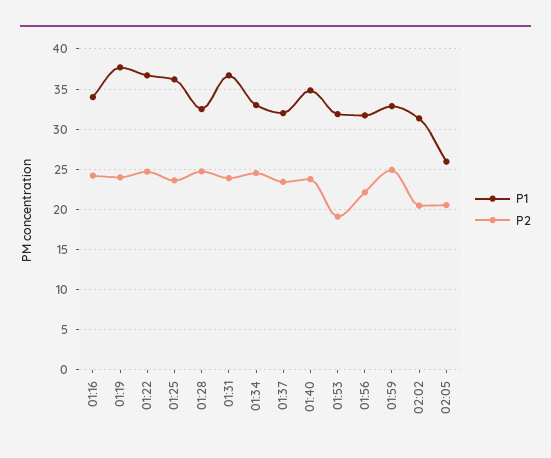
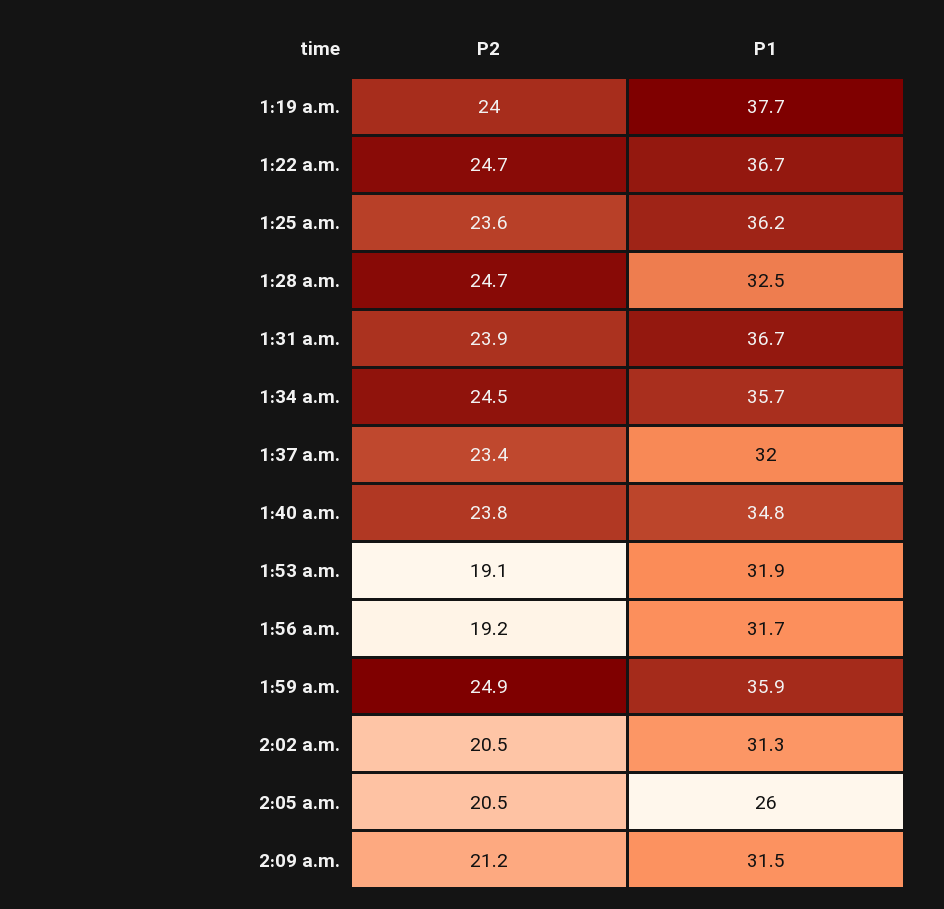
P1, 01:16: 34 -> none
P2, 01:16: 24 -> none
P1, 01:34: 33 -> 35.7
P2, 01:56: 22 -> 19.2
P1, 01:59: 33 -> 35.9
P2, 2:09 a.m.: none -> 21.2
P1, 2:09 a.m.: none -> 31.5

